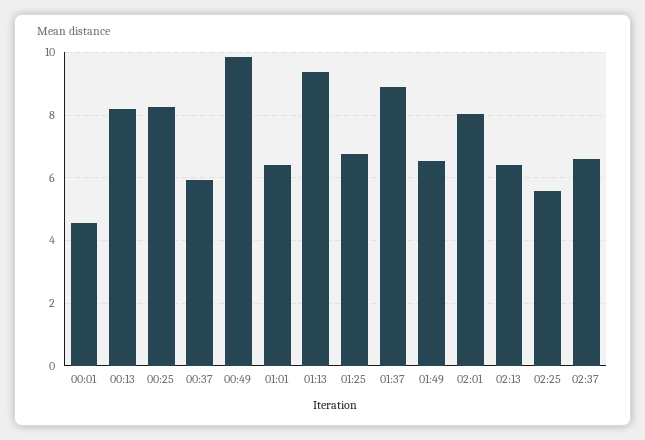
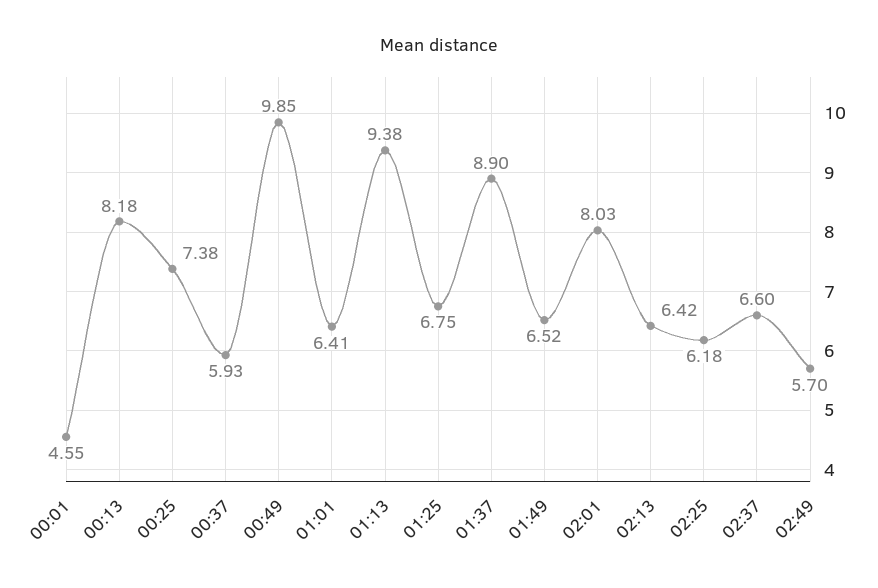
00:25: 8.2 -> 7.38
02:25: 5.6 -> 6.18
02:49: none -> 5.7

